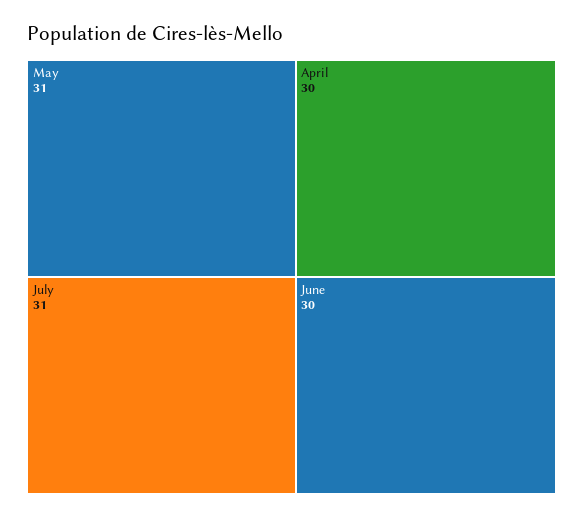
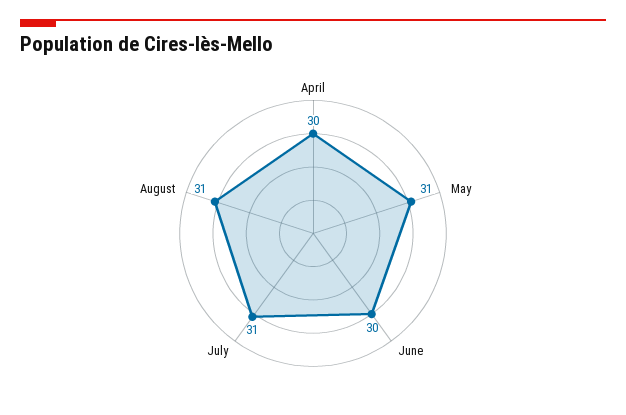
August: none -> 31

